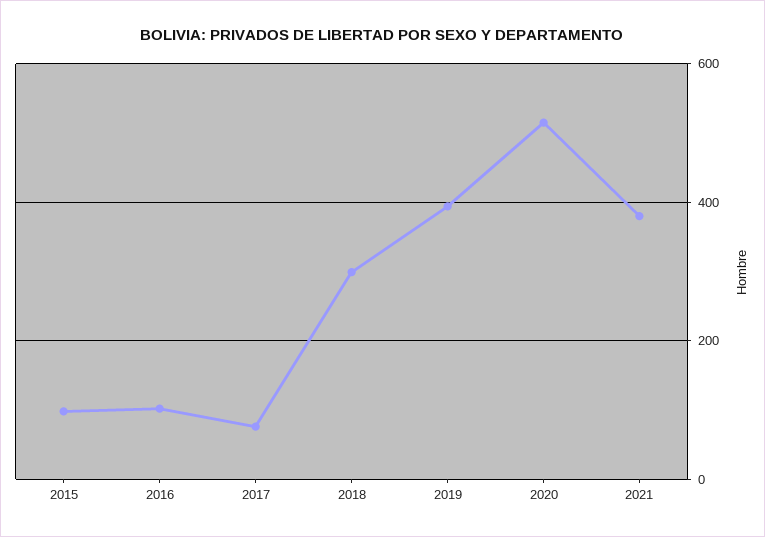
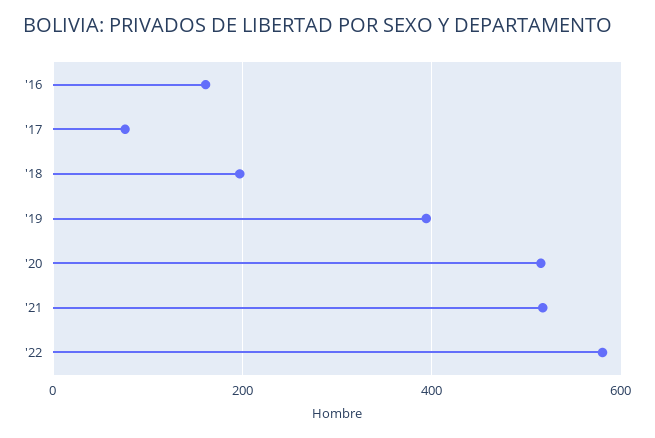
2015: 100 -> none
2016: 100 -> 160
2018: 300 -> 200
2021: 380 -> 520
'22: none -> 580

